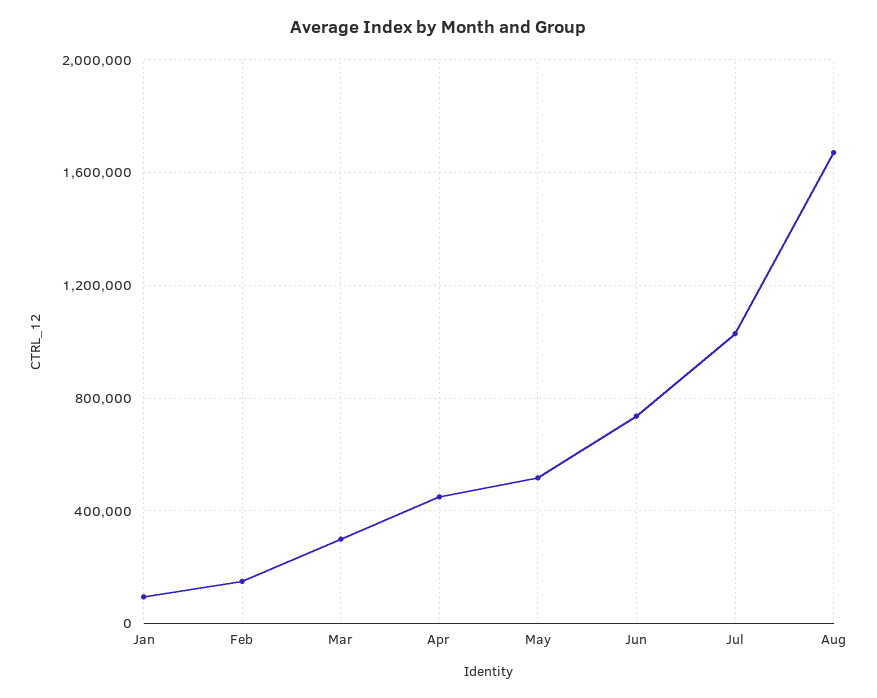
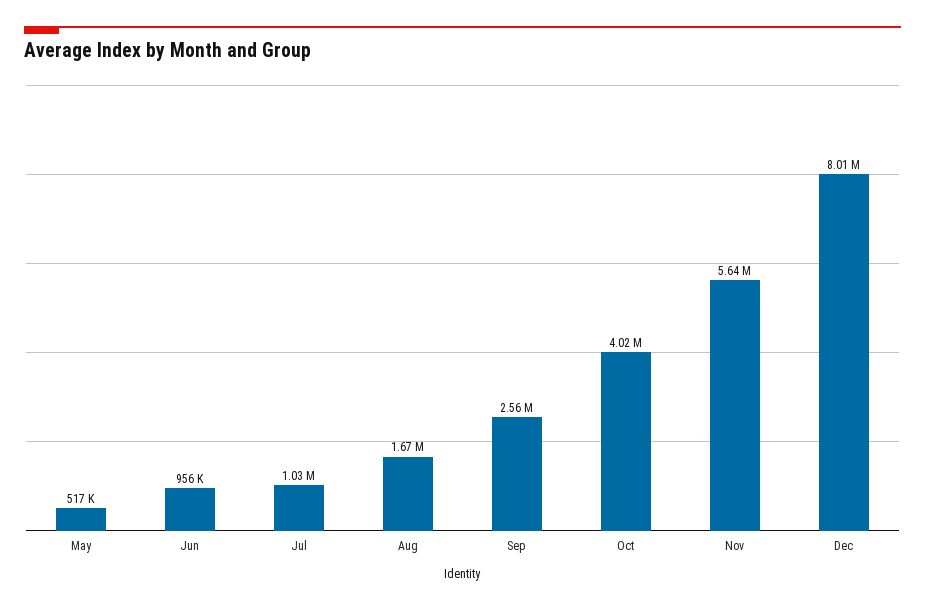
Jan: 100000 -> none
Feb: 150000 -> none
Mar: 300000 -> none
Apr: 450000 -> none
Jun: 750000 -> 956000
Sep: none -> 2560000
Oct: none -> 4020000
Nov: none -> 5640000
Dec: none -> 8010000

